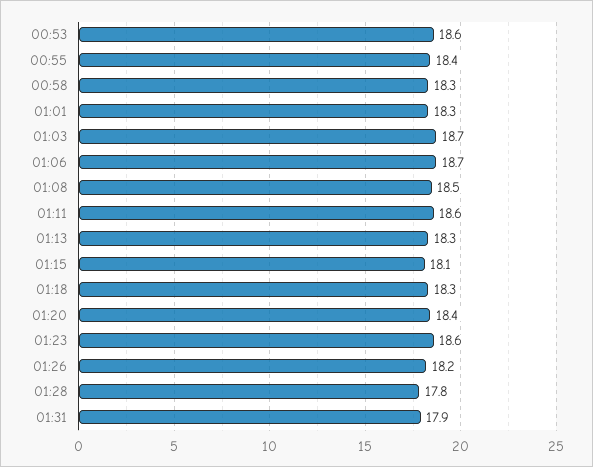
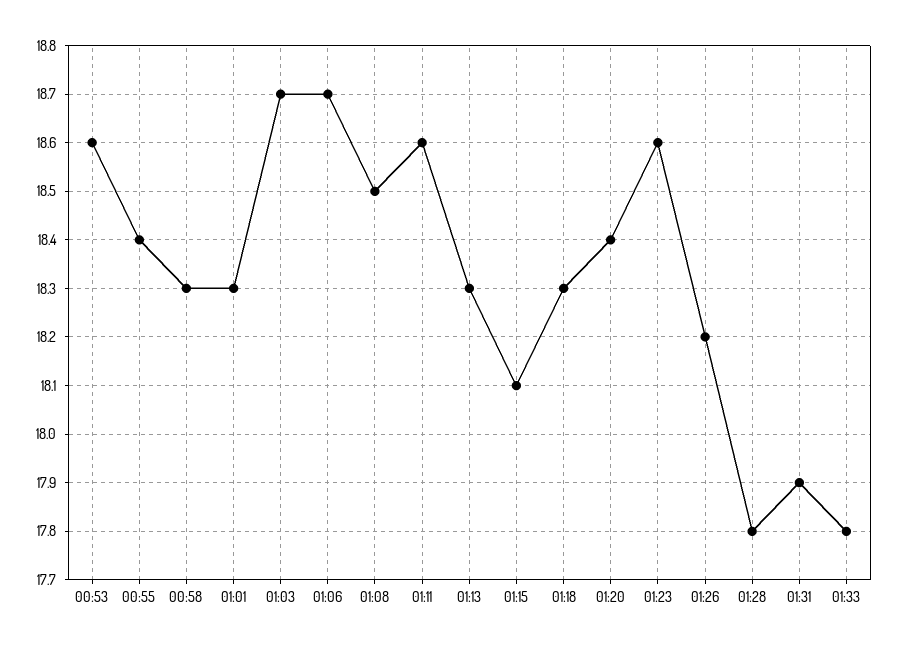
01:33: none -> 17.8

